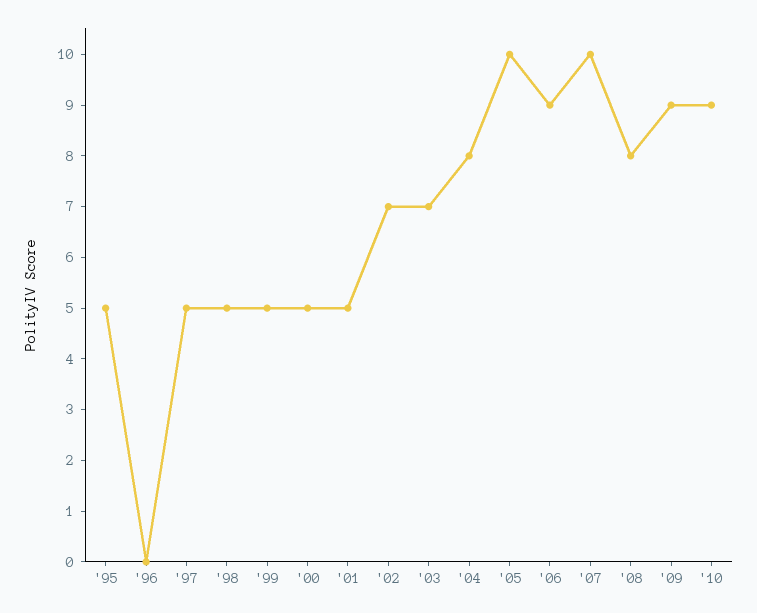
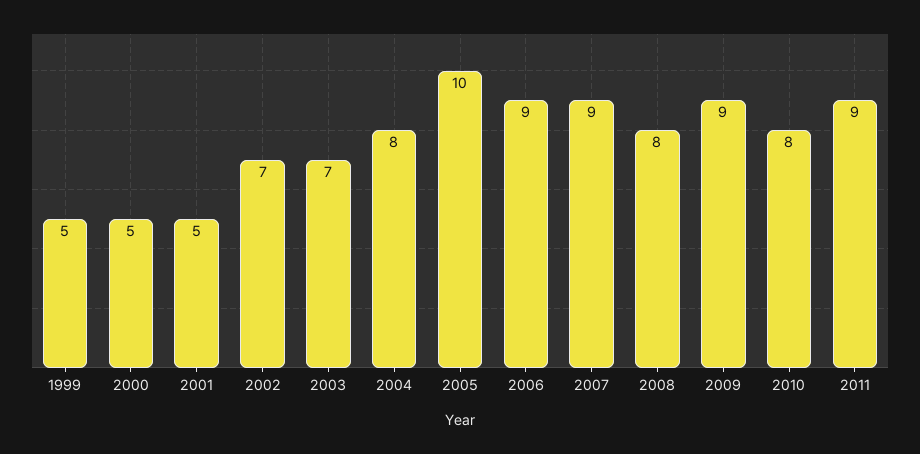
'95: 5 -> none
'96: 0 -> none
'97: 5 -> none
'98: 5 -> none
'07: 10 -> 9
'10: 9 -> 8
2011: none -> 9

